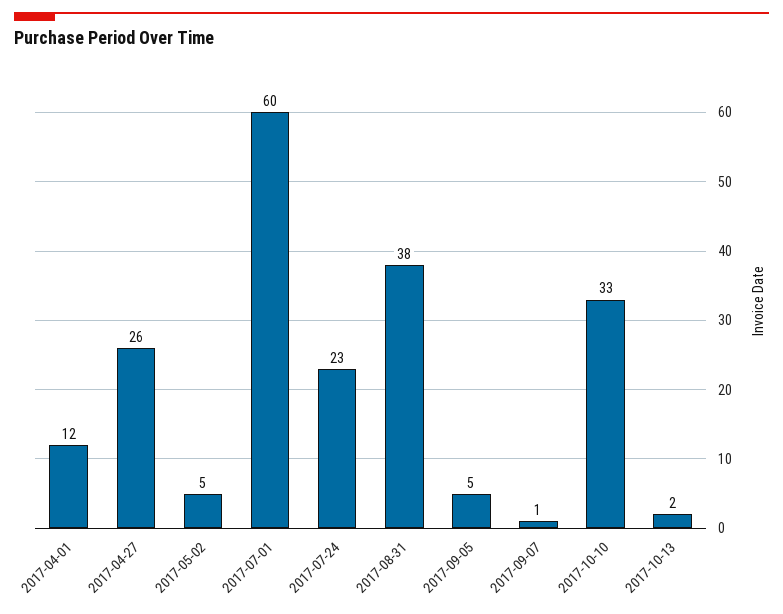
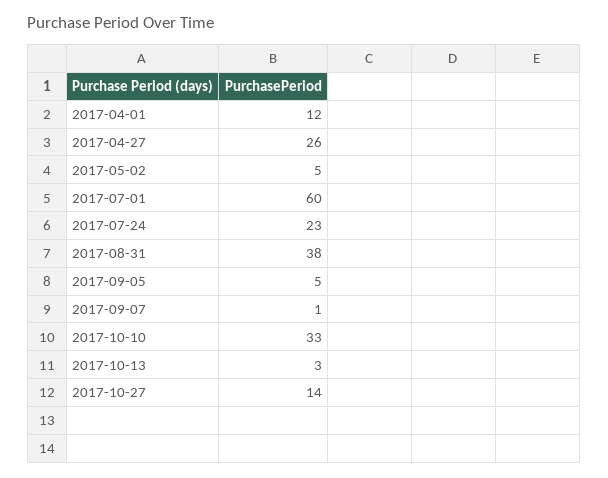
2017-10-13: 2 -> 3
2017-10-27: none -> 14

